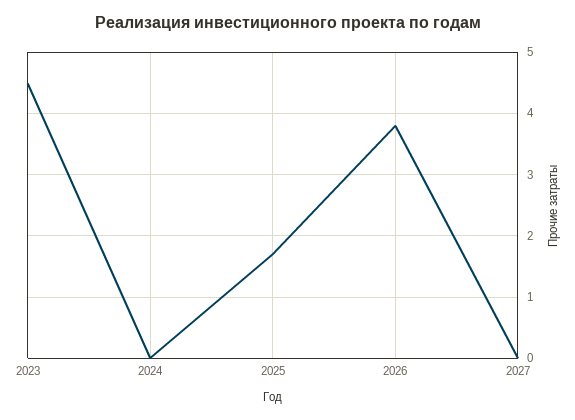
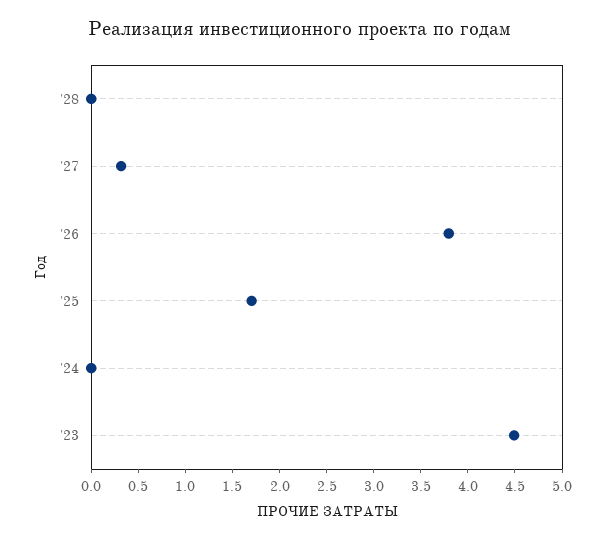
2027: 0 -> 0.3
'28: none -> 0

